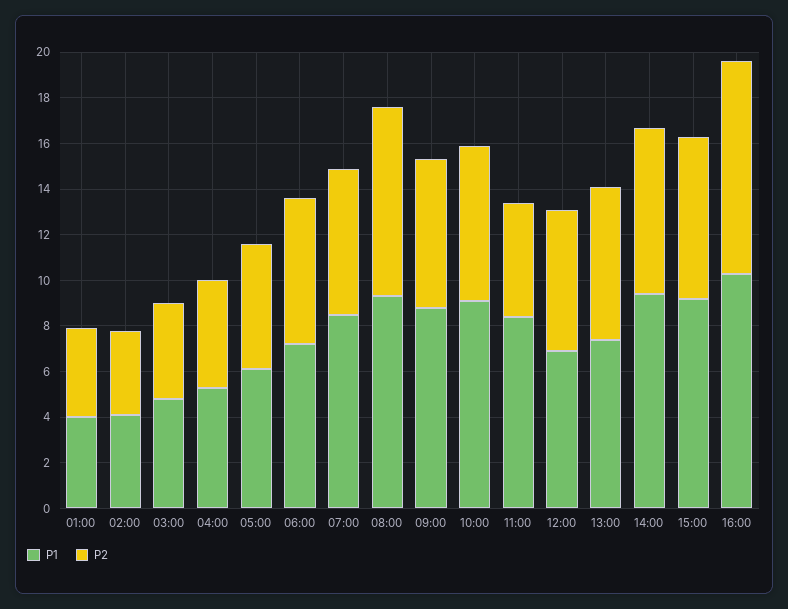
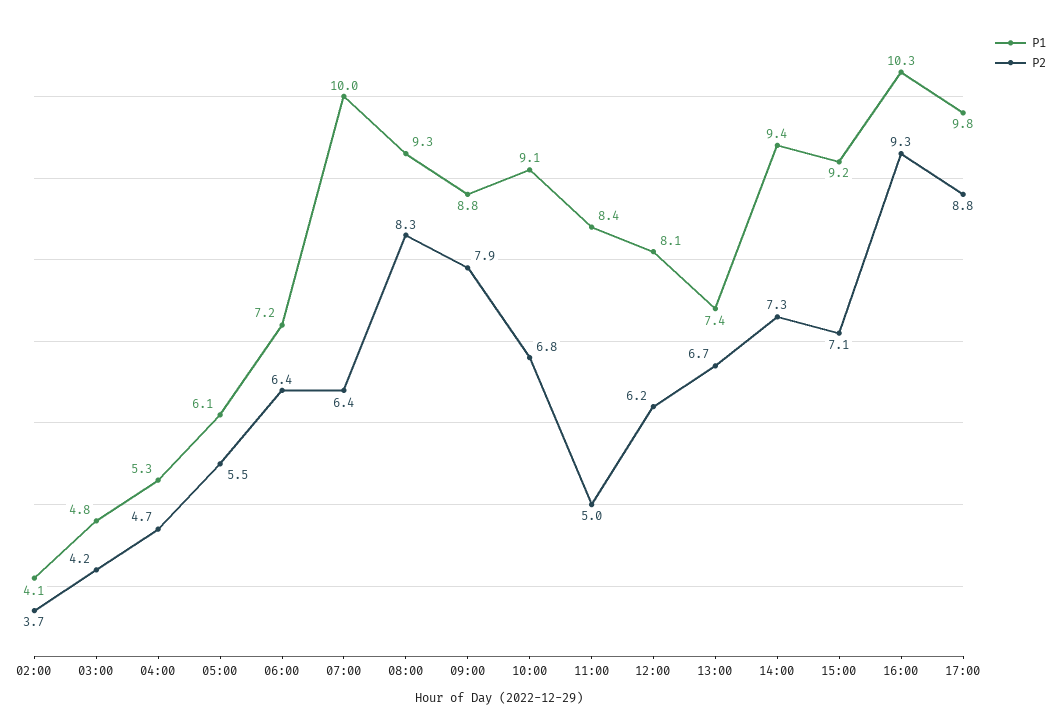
P1, 01:00: 4 -> none
P2, 01:00: 4 -> none
P1, 07:00: 8.5 -> 10
P2, 09:00: 6.5 -> 7.9
P1, 12:00: 7 -> 8.1
P1, 17:00: none -> 9.8
P2, 17:00: none -> 8.8

